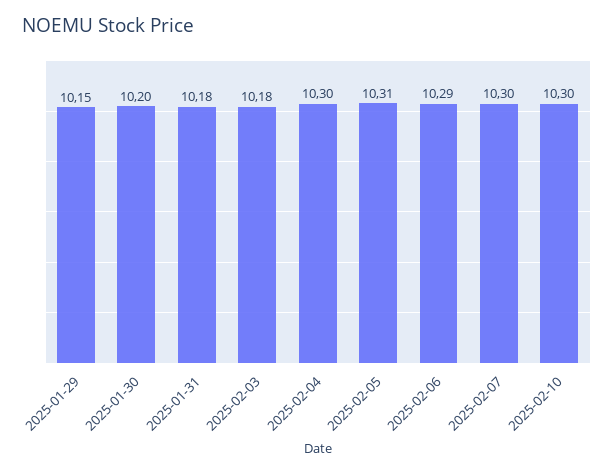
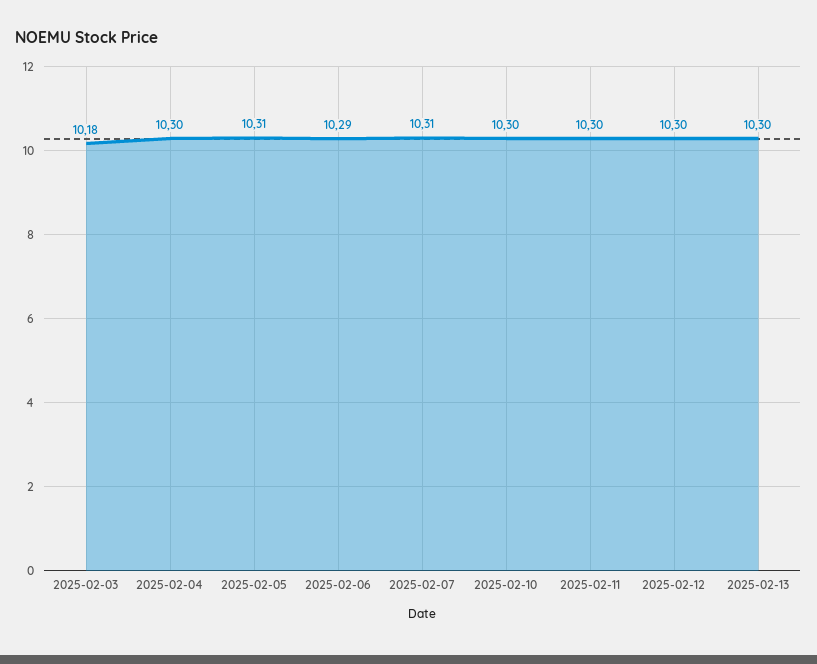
2025-01-29: 10.15 -> none
2025-01-30: 10.2 -> none
2025-01-31: 10.18 -> none
2025-02-07: 10.3 -> 10.31
2025-02-11: none -> 10.3
2025-02-12: none -> 10.3
2025-02-13: none -> 10.3

